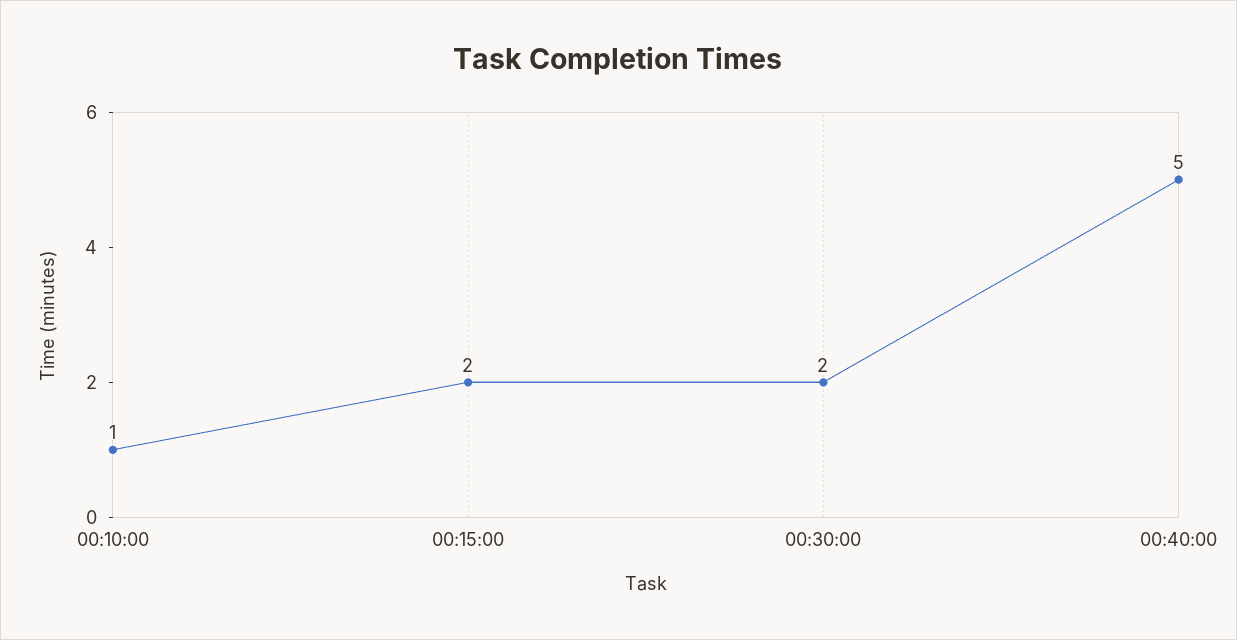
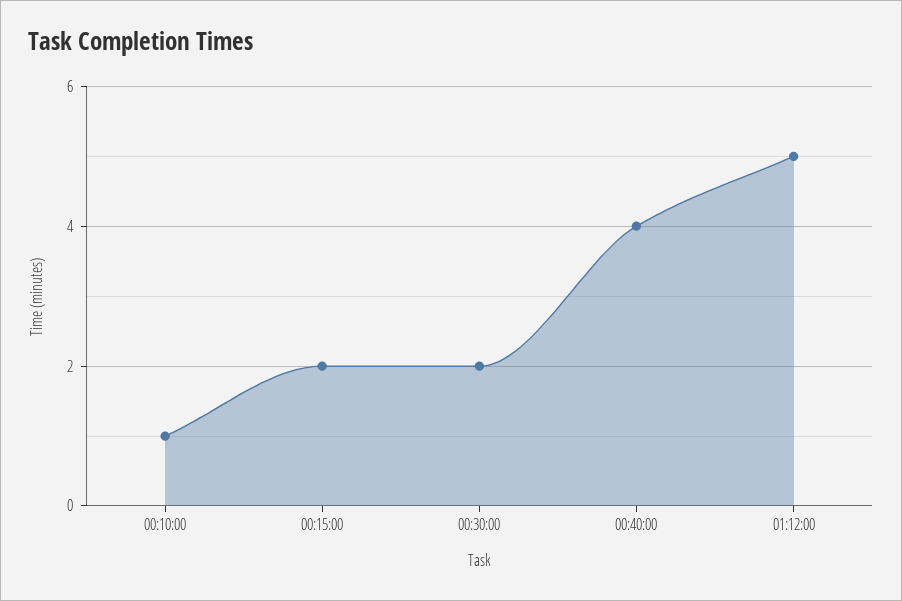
00:40:00: 5 -> 4
01:12:00: none -> 5

